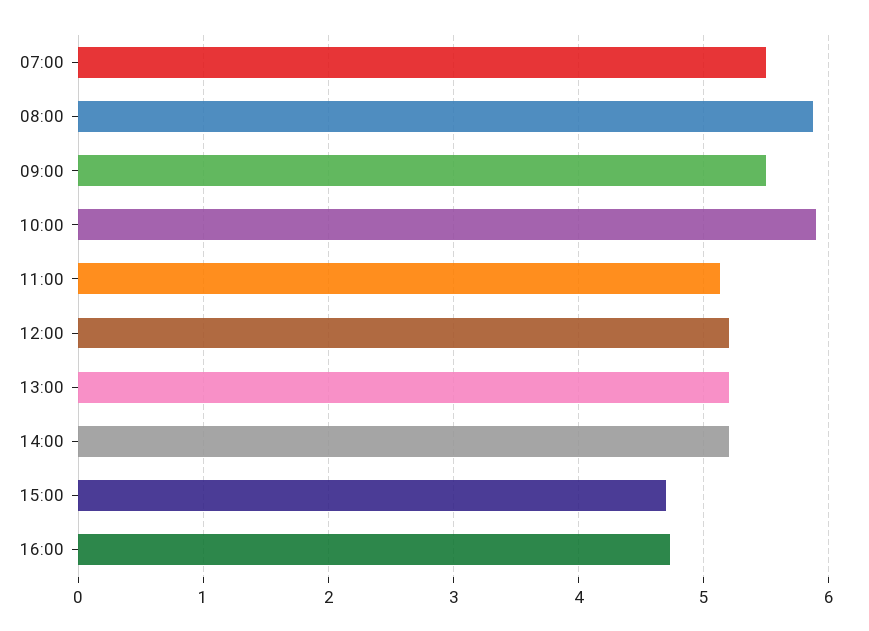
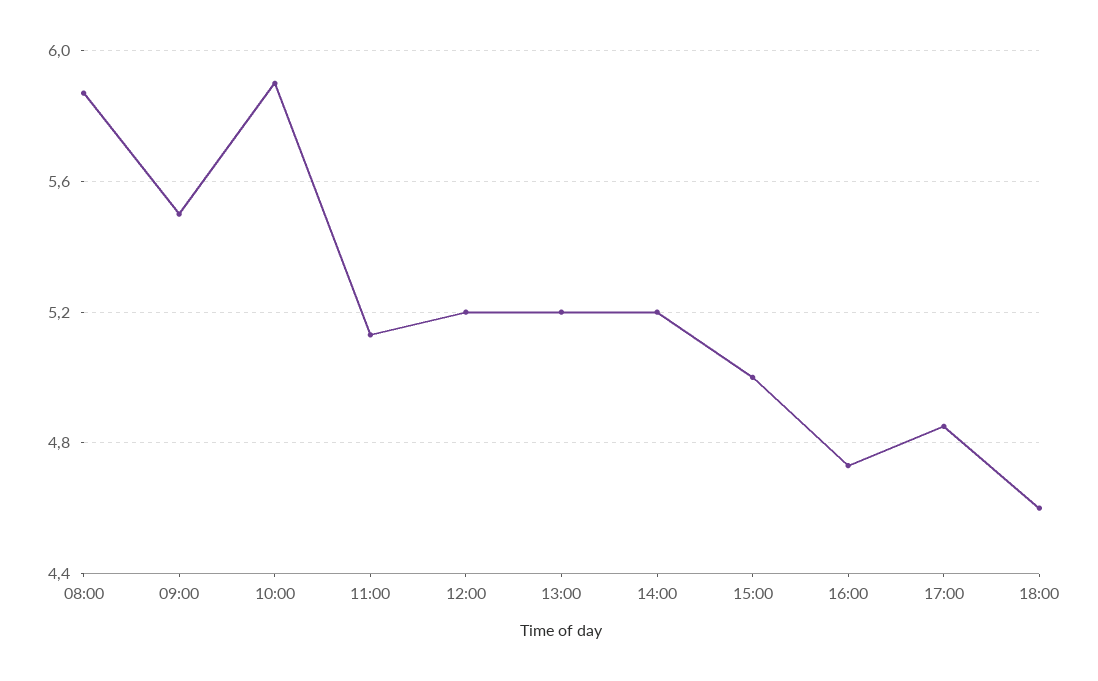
07:00: 5.5 -> none
15:00: 4.7 -> 5
17:00: none -> 4.85
18:00: none -> 4.6

